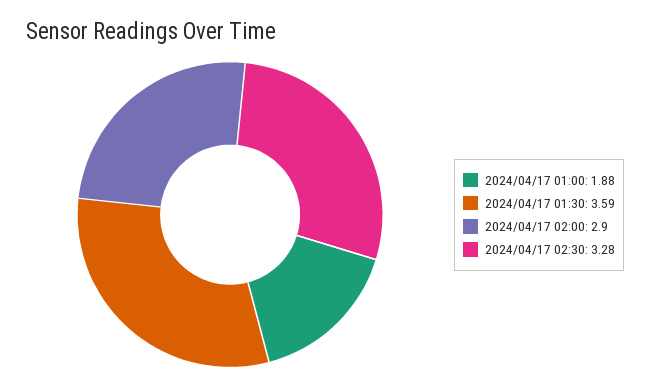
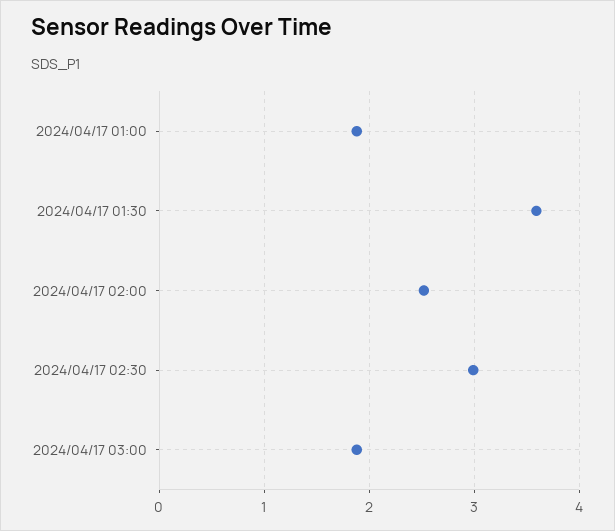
2024/04/17 02:00: 2.9 -> 2.5
2024/04/17 02:30: 3.28 -> 3
2024/04/17 03:00: none -> 1.9

